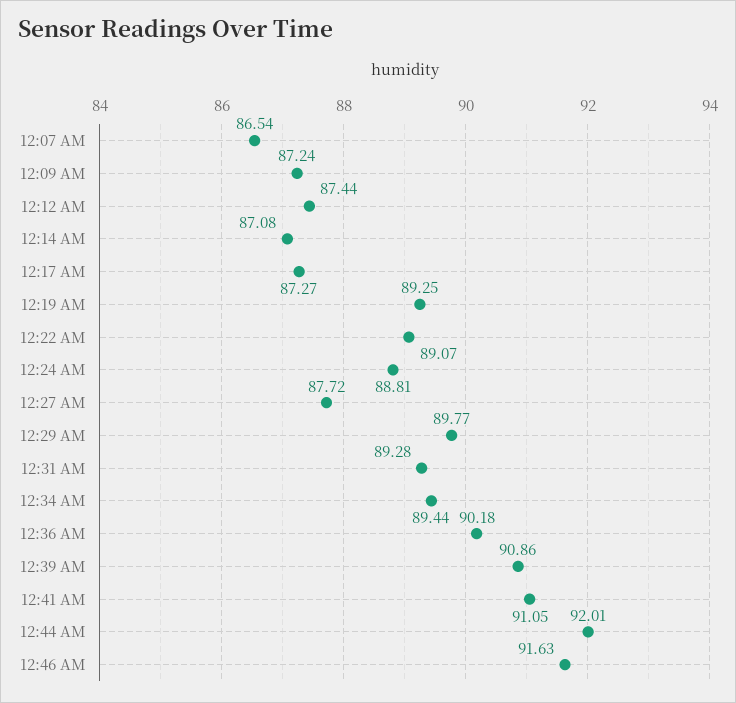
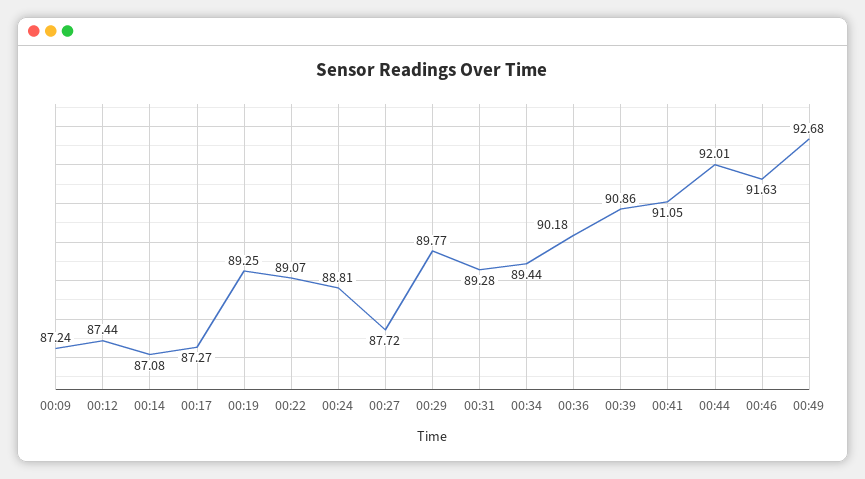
12:07 AM: 86.54 -> none
00:49: none -> 92.68

